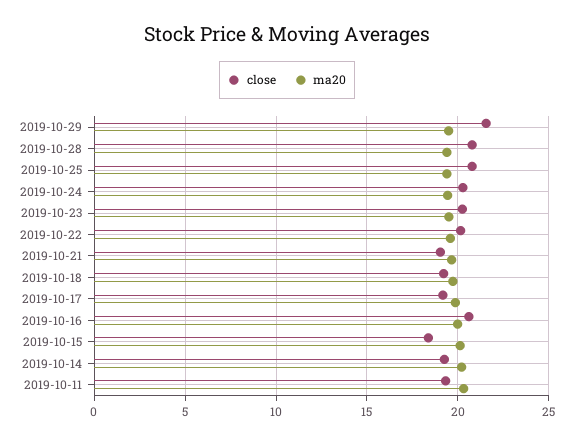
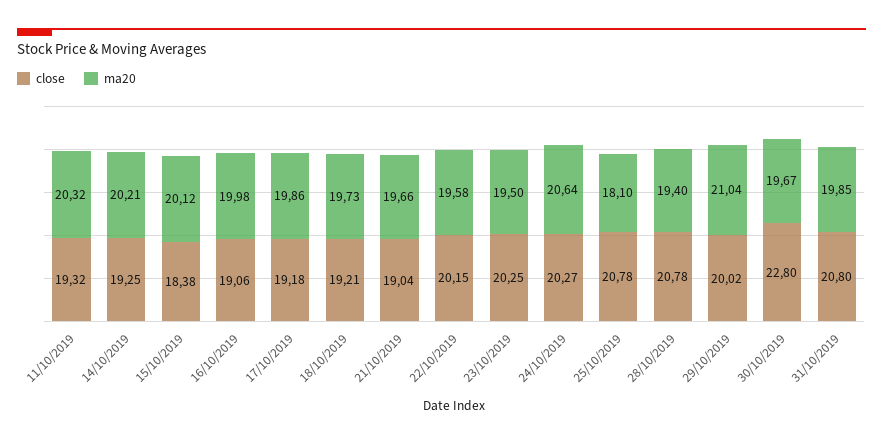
close, 2019-10-29: 21.5 -> 20.02
ma20, 2019-10-29: 19.5 -> 21.04
ma20, 2019-10-25: 19.5 -> 18.1
ma20, 2019-10-24: 19.5 -> 20.64
close, 2019-10-16: 20.5 -> 19.06
close, 30/10/2019: none -> 22.8
ma20, 30/10/2019: none -> 19.67
close, 31/10/2019: none -> 20.8
ma20, 31/10/2019: none -> 19.85

